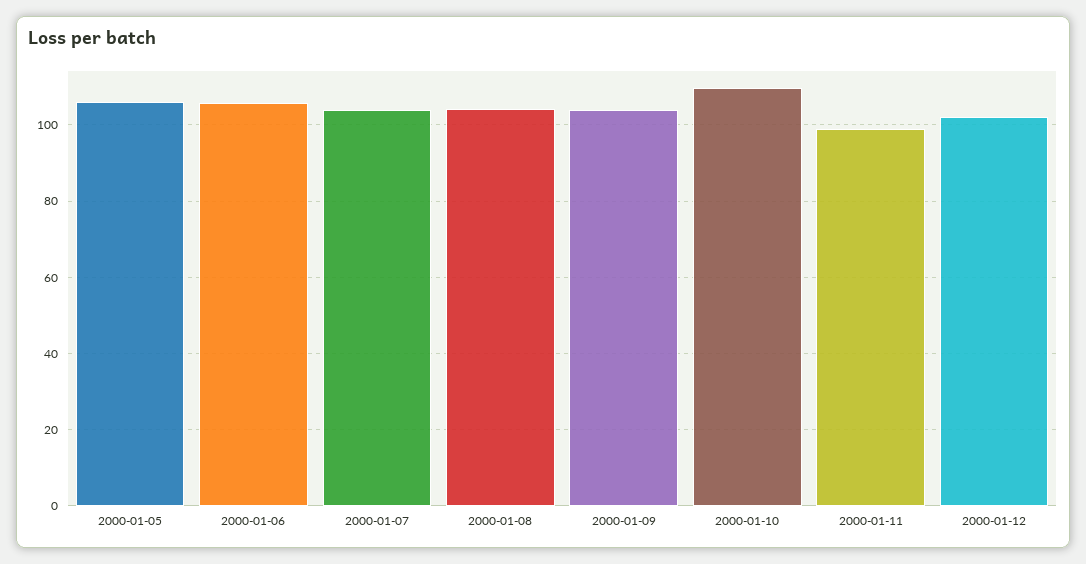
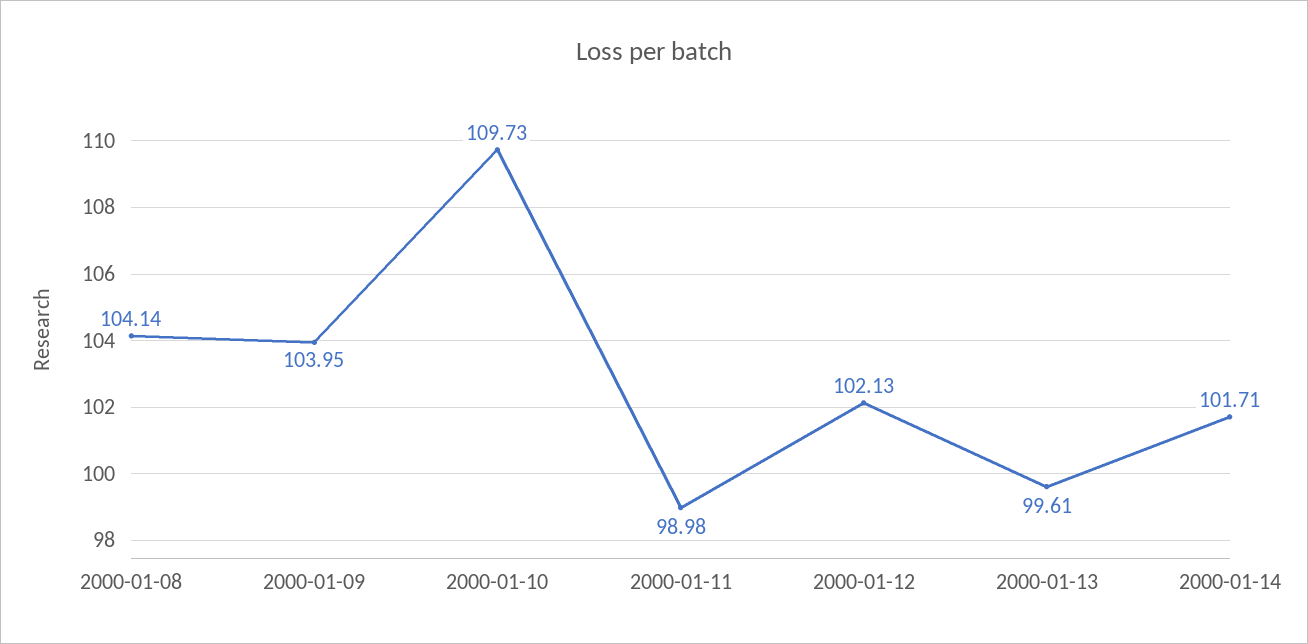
2000-01-05: 106 -> none
2000-01-06: 106 -> none
2000-01-07: 104 -> none
2000-01-13: none -> 99.61
2000-01-14: none -> 101.71

